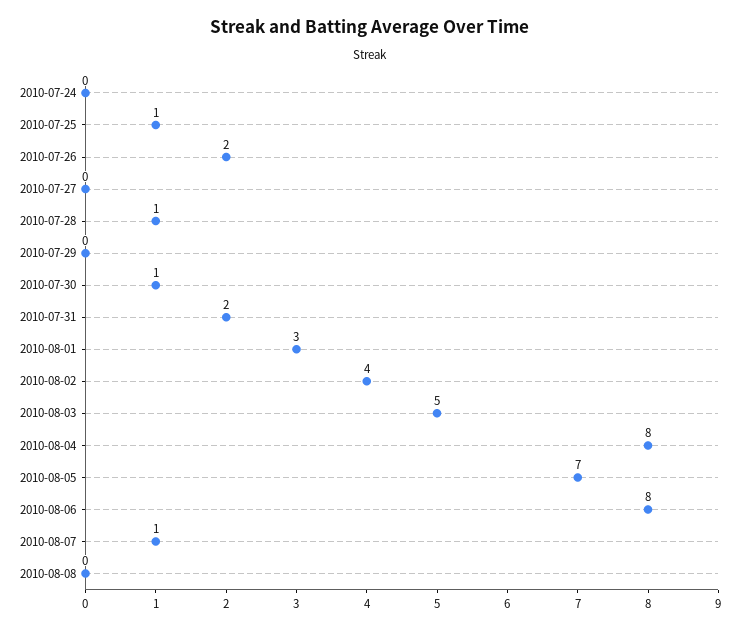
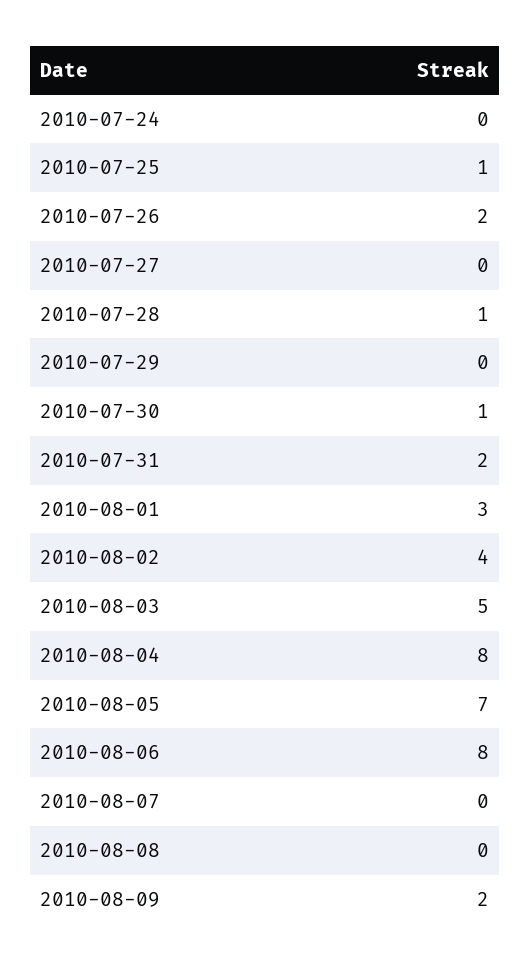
2010-08-07: 1 -> 0
2010-08-09: none -> 2

